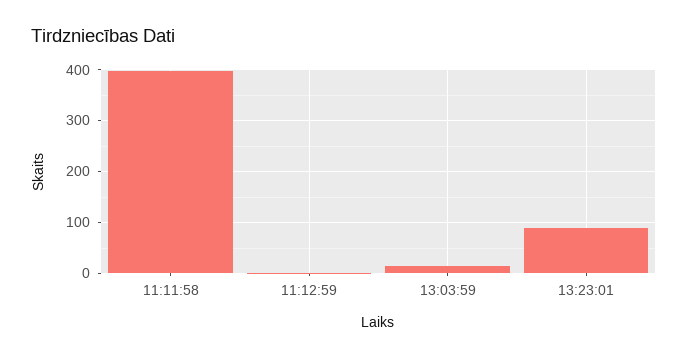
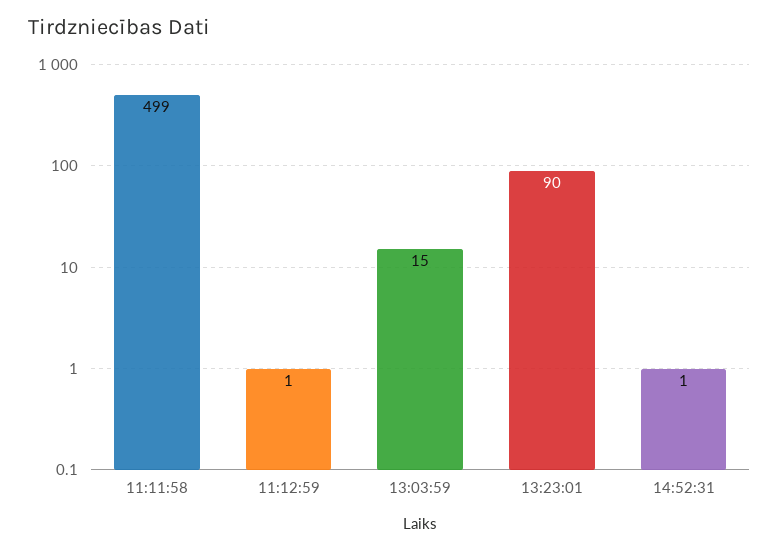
11:11:58: 400 -> 499
14:52:31: none -> 1

